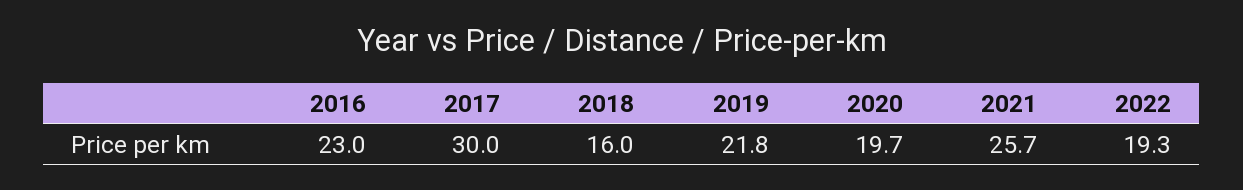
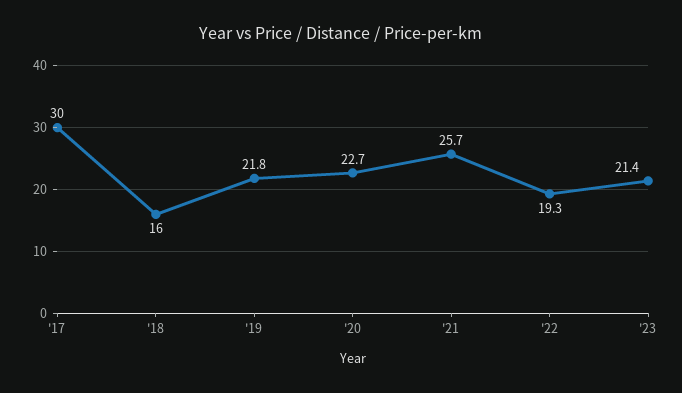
2016: 23 -> none
2020: 19.7 -> 22.7
'23: none -> 21.4

